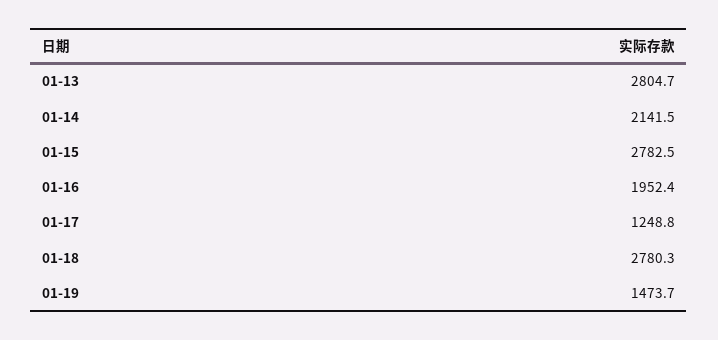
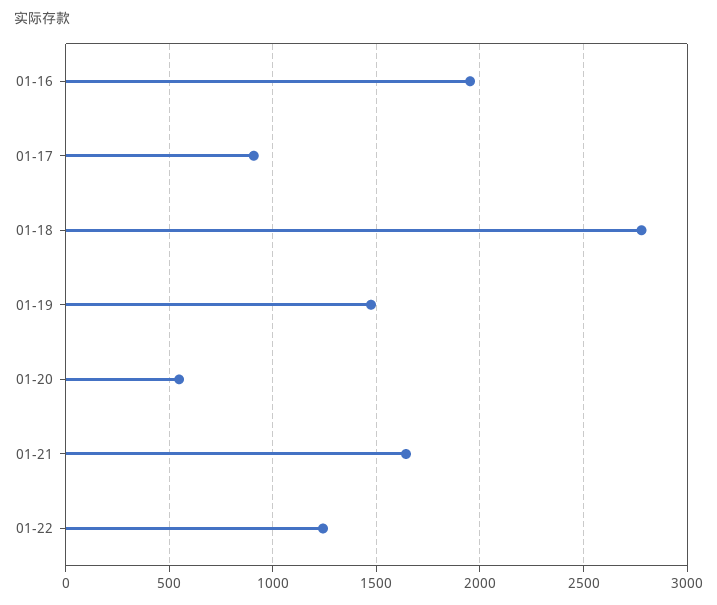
01-13: 2804.7 -> none
01-14: 2141.5 -> none
01-15: 2782.5 -> none
01-17: 1248.8 -> 900
01-20: none -> 550
01-21: none -> 1650
01-22: none -> 1250

